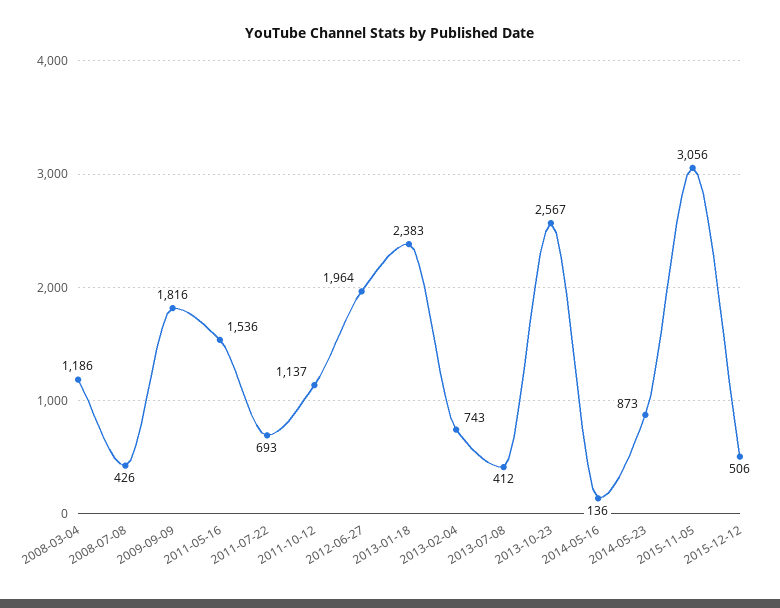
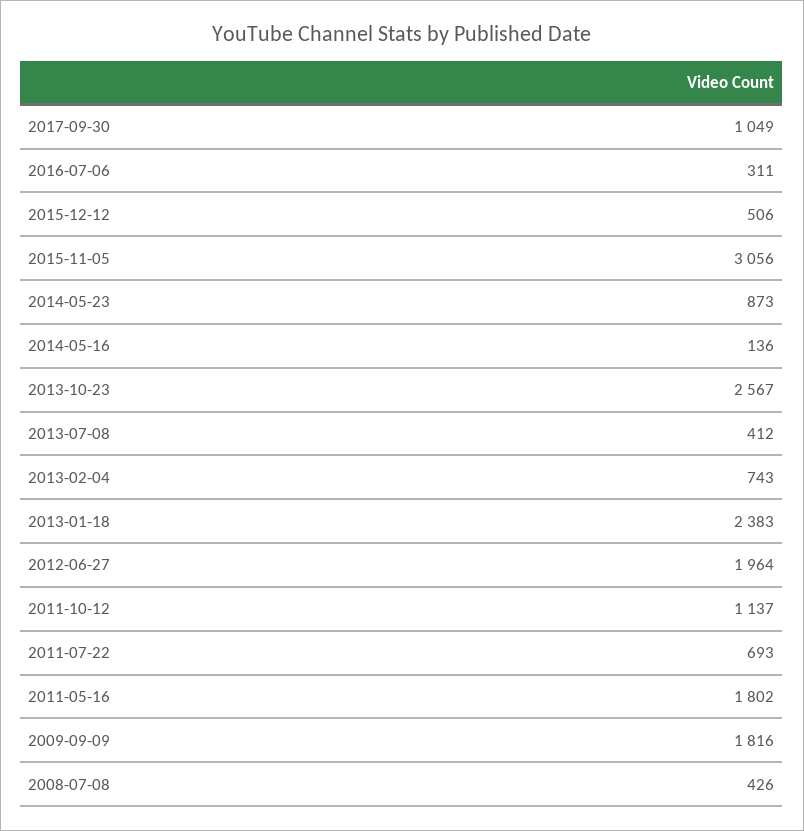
2008-03-04: 1186 -> none
2011-05-16: 1536 -> 1802
2017-09-30: none -> 1049
2016-07-06: none -> 311

